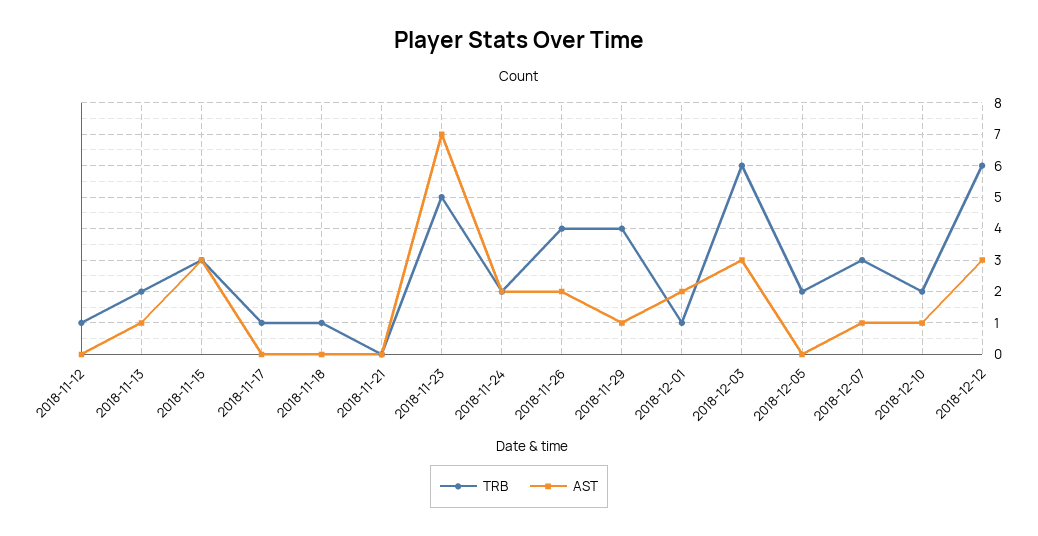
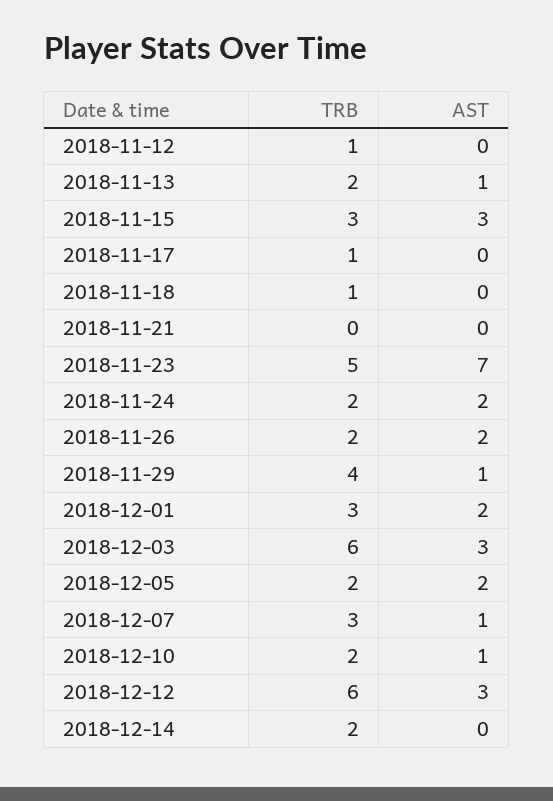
TRB, 2018-11-26: 4 -> 2
TRB, 2018-12-01: 1 -> 3
AST, 2018-12-05: 0 -> 2
TRB, 2018-12-14: none -> 2
AST, 2018-12-14: none -> 0

